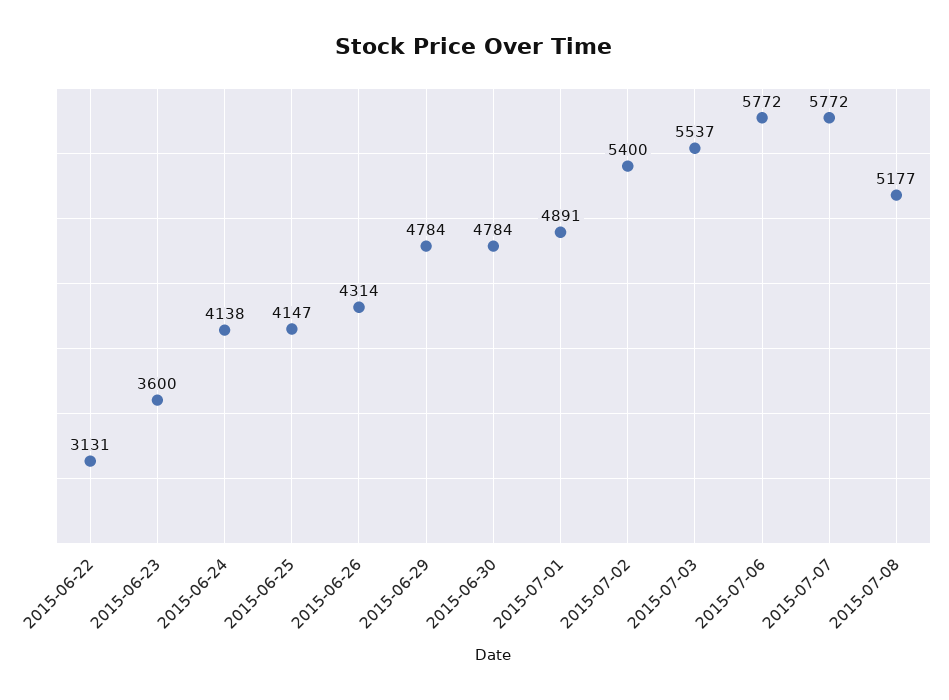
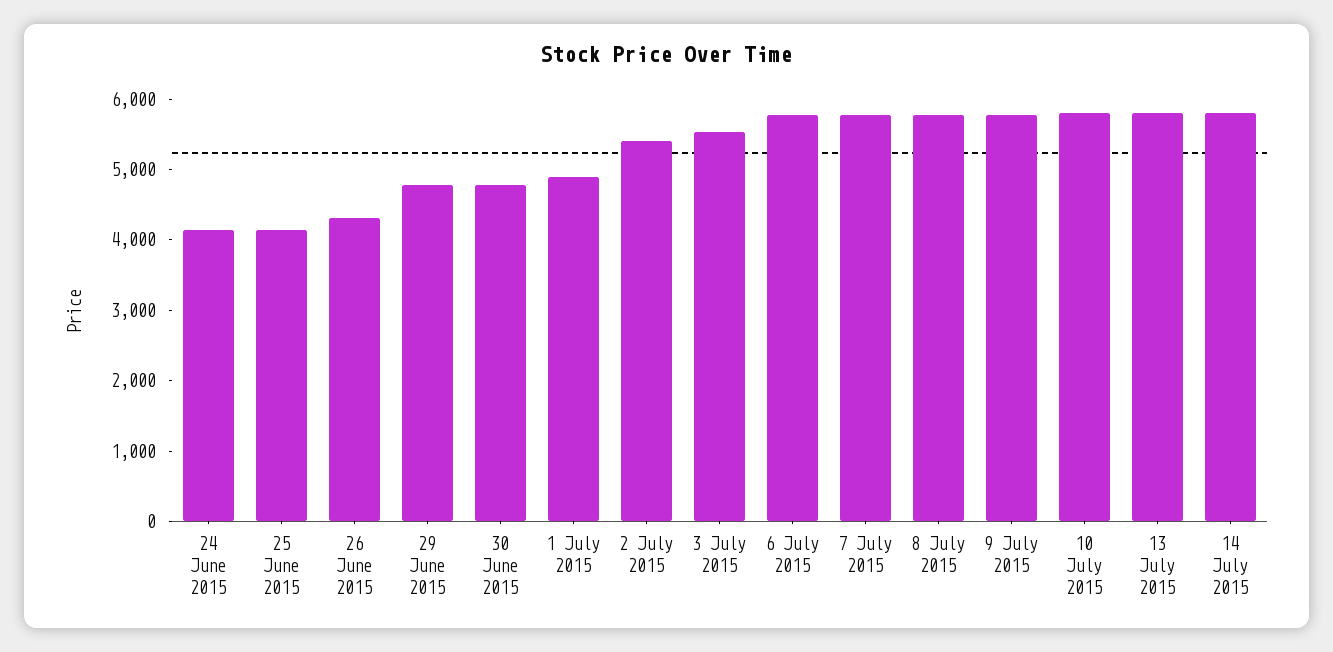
2015-06-22: 3131 -> none
2015-06-23: 3600 -> none
2015-07-08: 5177 -> 5800
9 July 2015: none -> 5800
10 July 2015: none -> 5800
13 July 2015: none -> 5800
14 July 2015: none -> 5800

